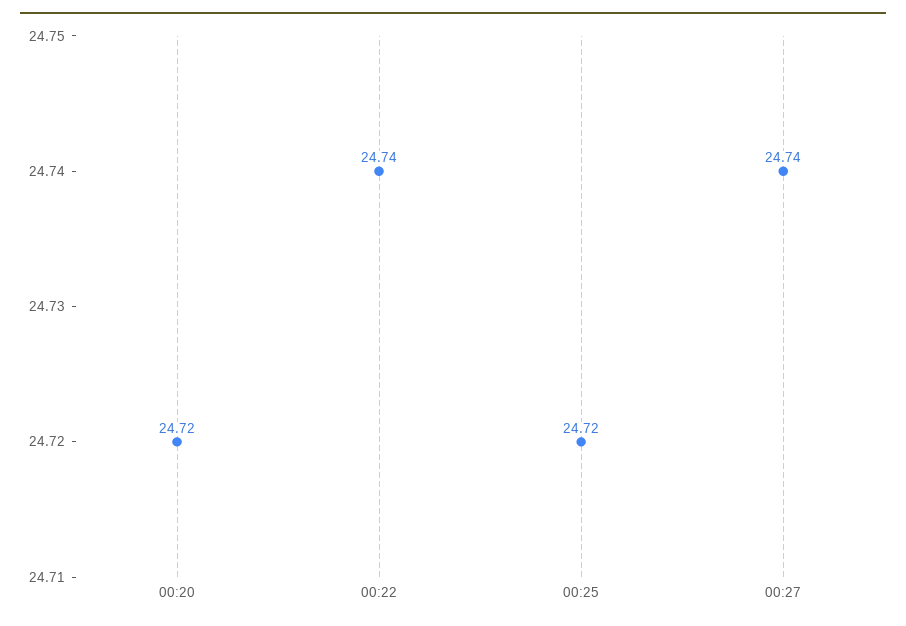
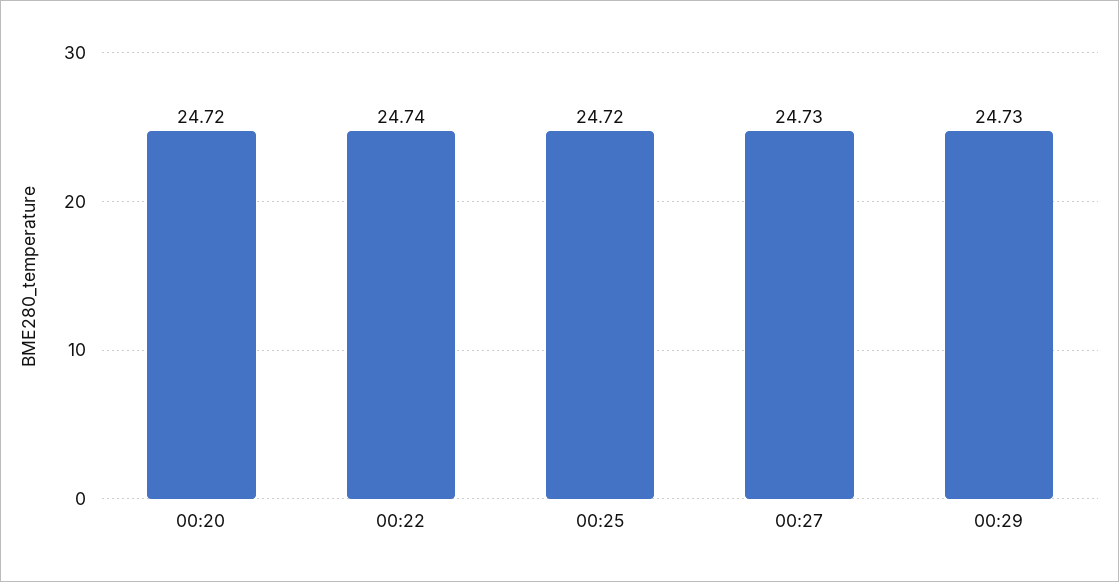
00:27: 24.74 -> 24.73
00:29: none -> 24.73

